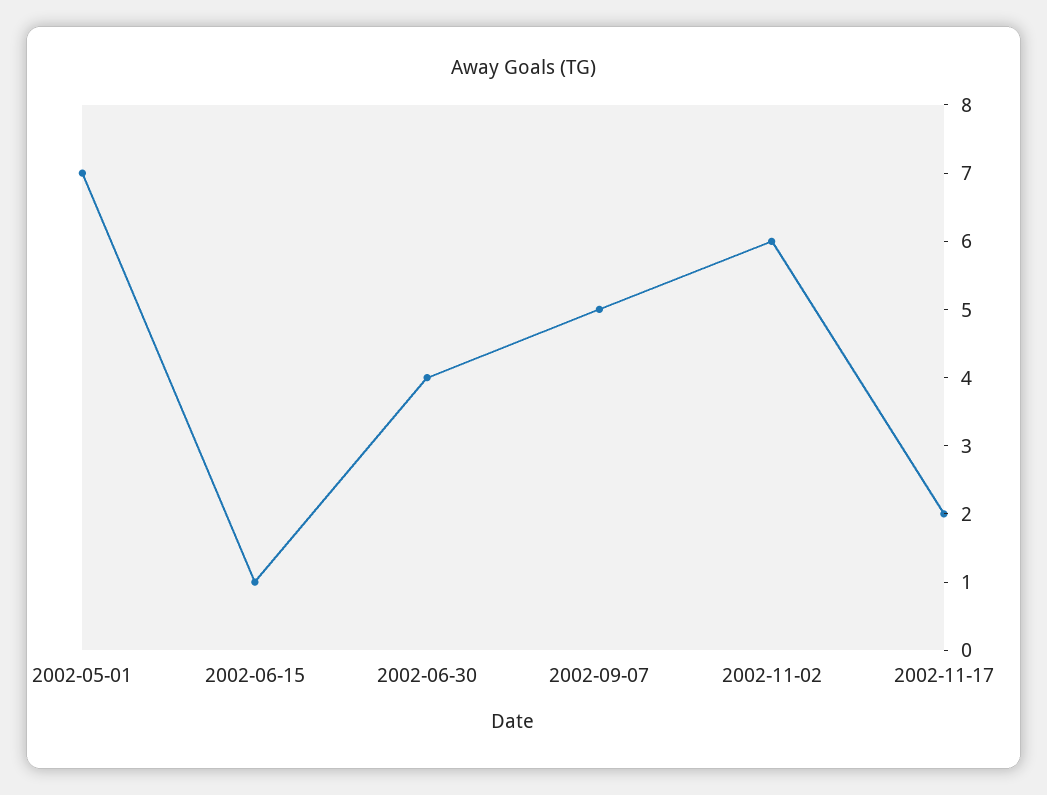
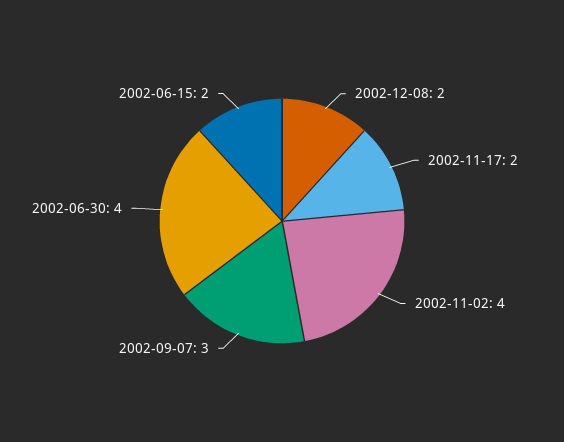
2002-05-01: 7 -> none
2002-06-15: 1 -> 2
2002-09-07: 5 -> 3
2002-11-02: 6 -> 4
2002-12-08: none -> 2

